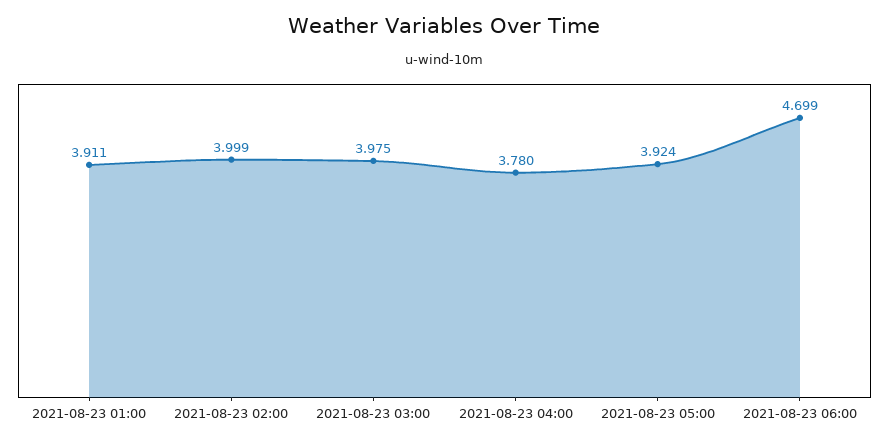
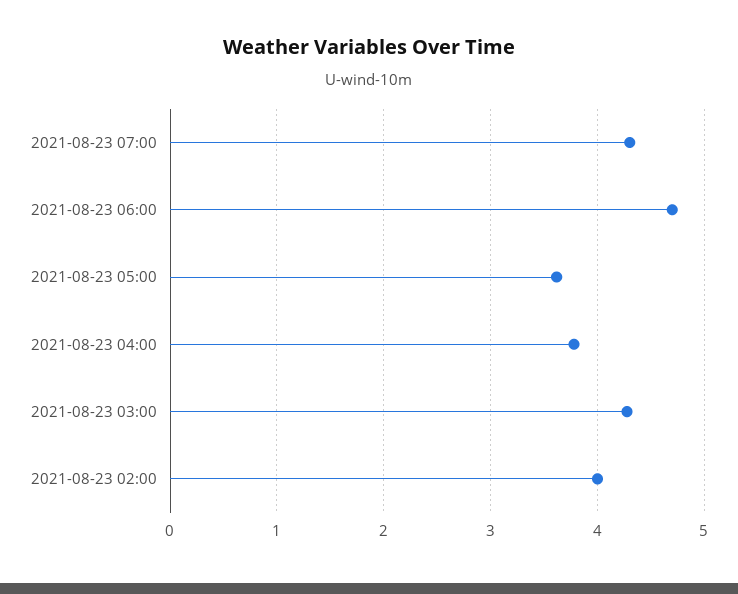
2021-08-23 01:00: 3.911 -> none
2021-08-23 03:00: 3.975 -> 4.3
2021-08-23 05:00: 3.924 -> 3.6
2021-08-23 07:00: none -> 4.3

